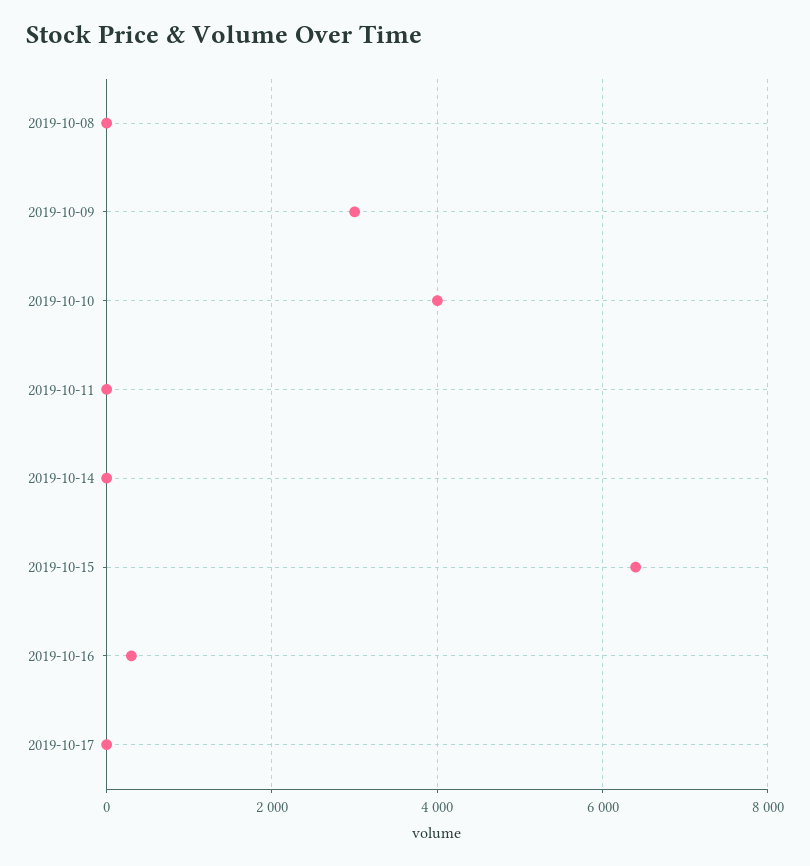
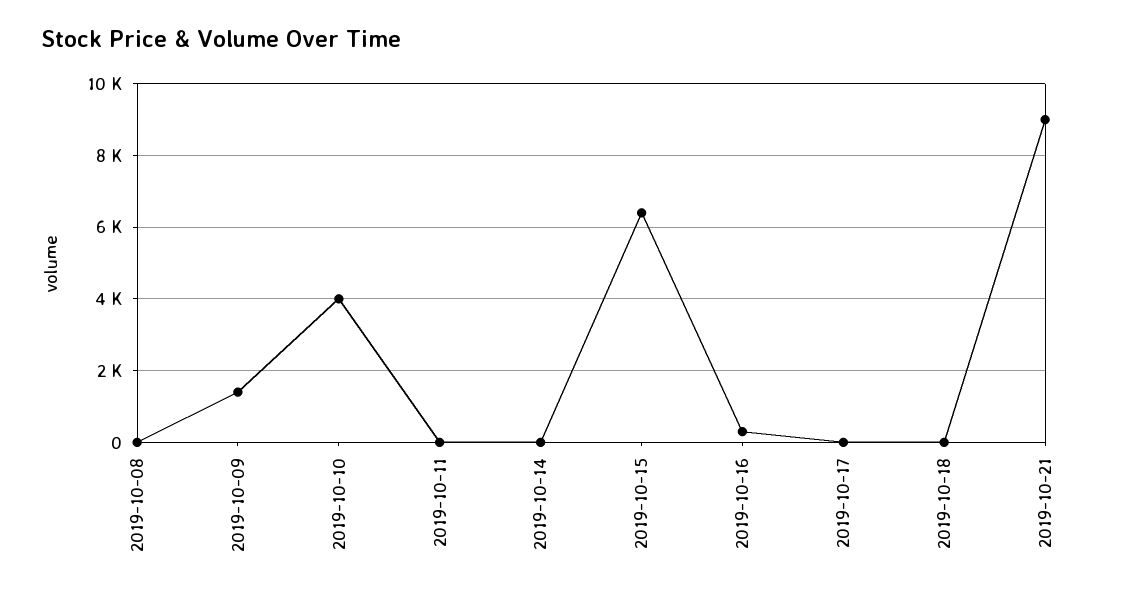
2019-10-09: 3000 -> 1400
2019-10-18: none -> 0
2019-10-21: none -> 9000

